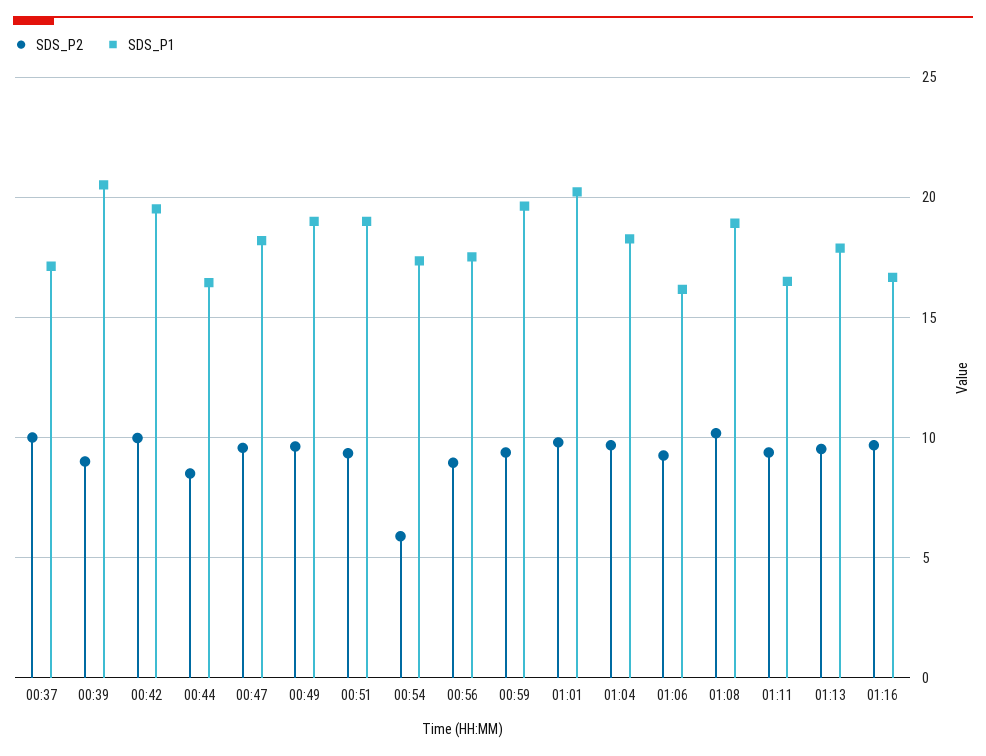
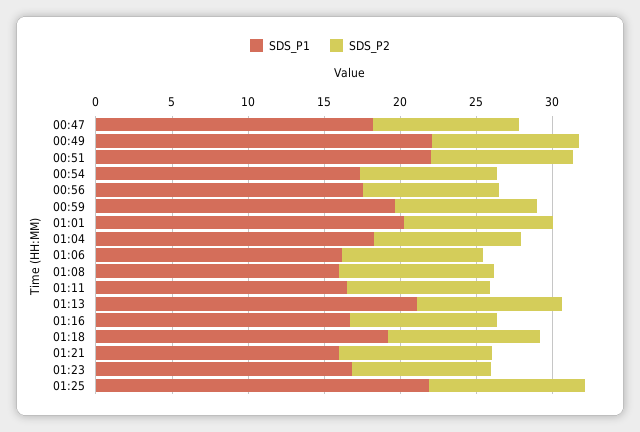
SDS_P2, 00:37: 10 -> none
SDS_P1, 00:37: 17 -> none
SDS_P2, 00:39: 9 -> none
SDS_P1, 00:39: 20.5 -> none
SDS_P2, 00:42: 10 -> none
SDS_P1, 00:42: 19.5 -> none
SDS_P2, 00:44: 8.5 -> none
SDS_P1, 00:44: 16.5 -> none
SDS_P1, 00:49: 19 -> 22
SDS_P1, 00:51: 19 -> 22
SDS_P2, 00:54: 6 -> 9
SDS_P1, 01:08: 19 -> 16
SDS_P1, 01:13: 18 -> 21
SDS_P1, 01:18: none -> 19
SDS_P2, 01:18: none -> 10
SDS_P1, 01:21: none -> 16
SDS_P2, 01:21: none -> 10
SDS_P1, 01:23: none -> 17
SDS_P2, 01:23: none -> 9
SDS_P1, 01:25: none -> 22
SDS_P2, 01:25: none -> 10

